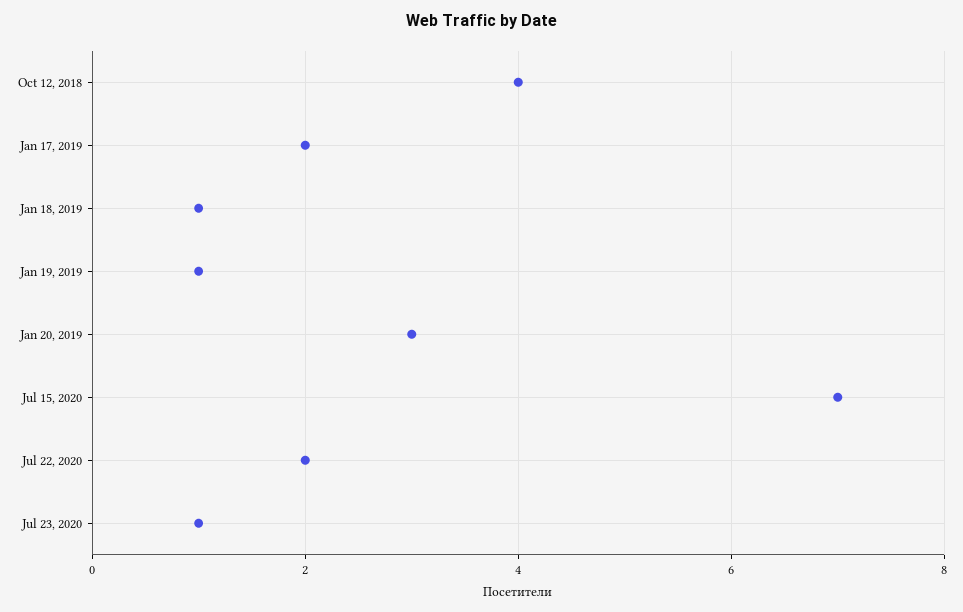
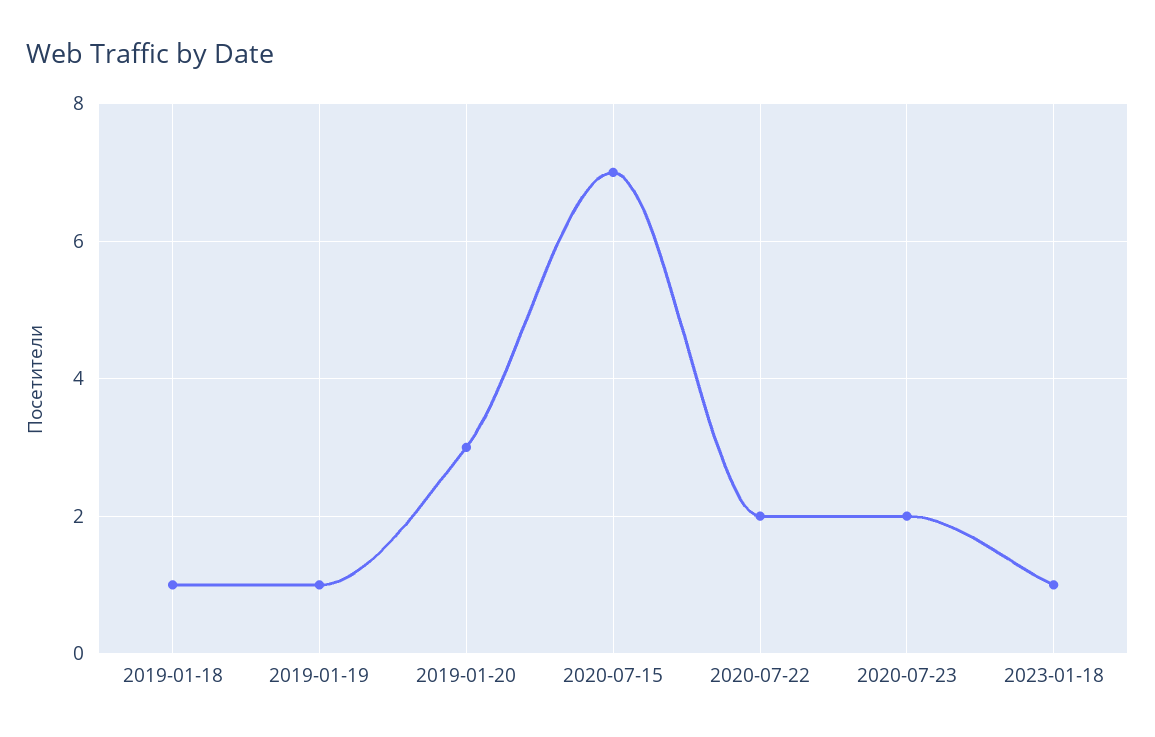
Oct 12, 2018: 4 -> none
Jan 17, 2019: 2 -> none
Jul 23, 2020: 1 -> 2
2023-01-18: none -> 1

